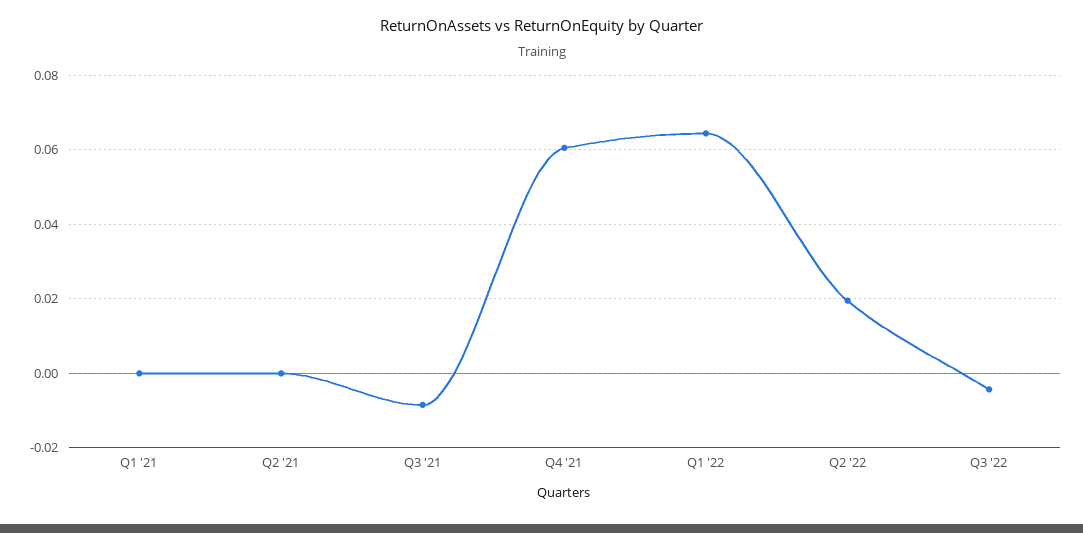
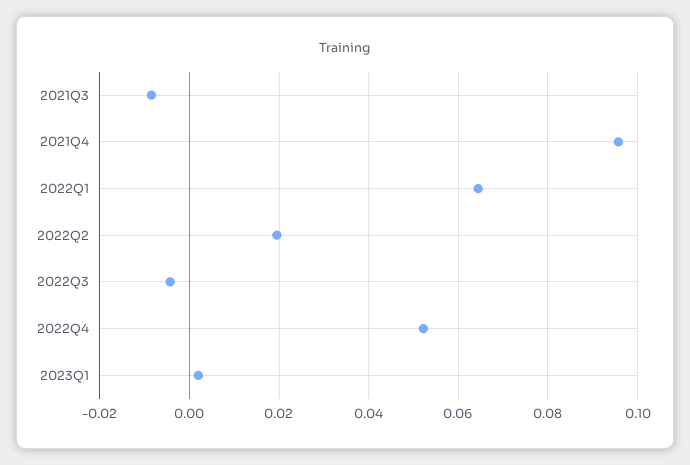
Q1 '21: 0 -> none
Q2 '21: 0 -> none
Q4 '21: 0.06 -> 0.096
2022Q4: none -> 0.052
2023Q1: none -> 0.002

